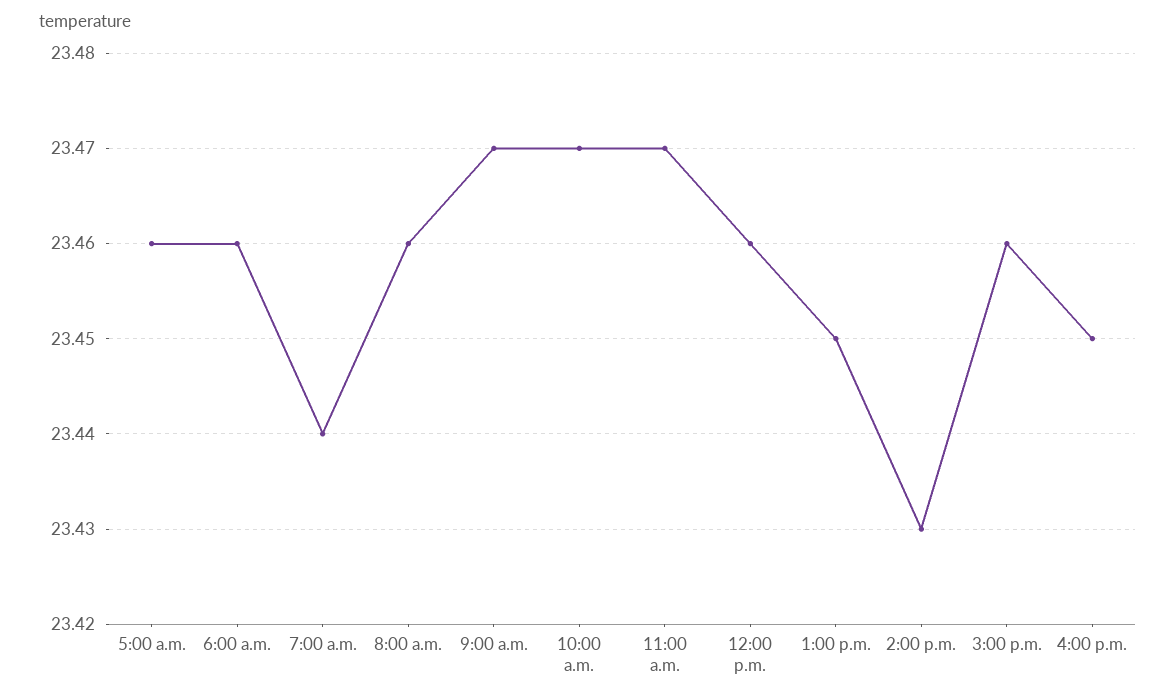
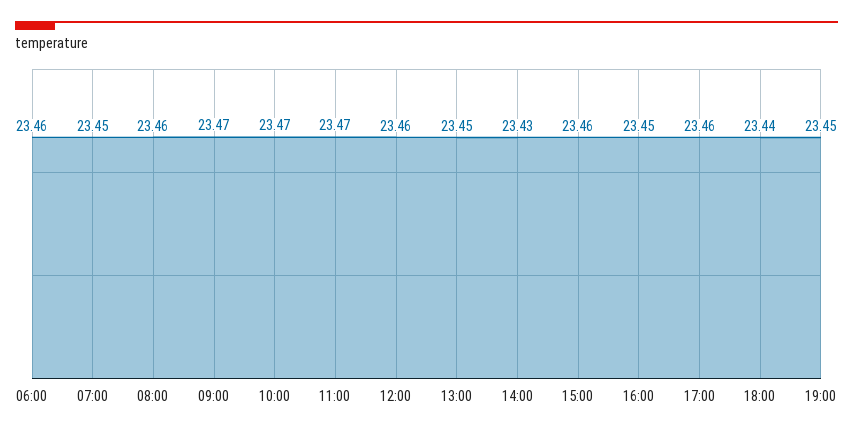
5:00 a.m.: 23.46 -> none
7:00 a.m.: 23.44 -> 23.45
17:00: none -> 23.46
18:00: none -> 23.44
19:00: none -> 23.45

